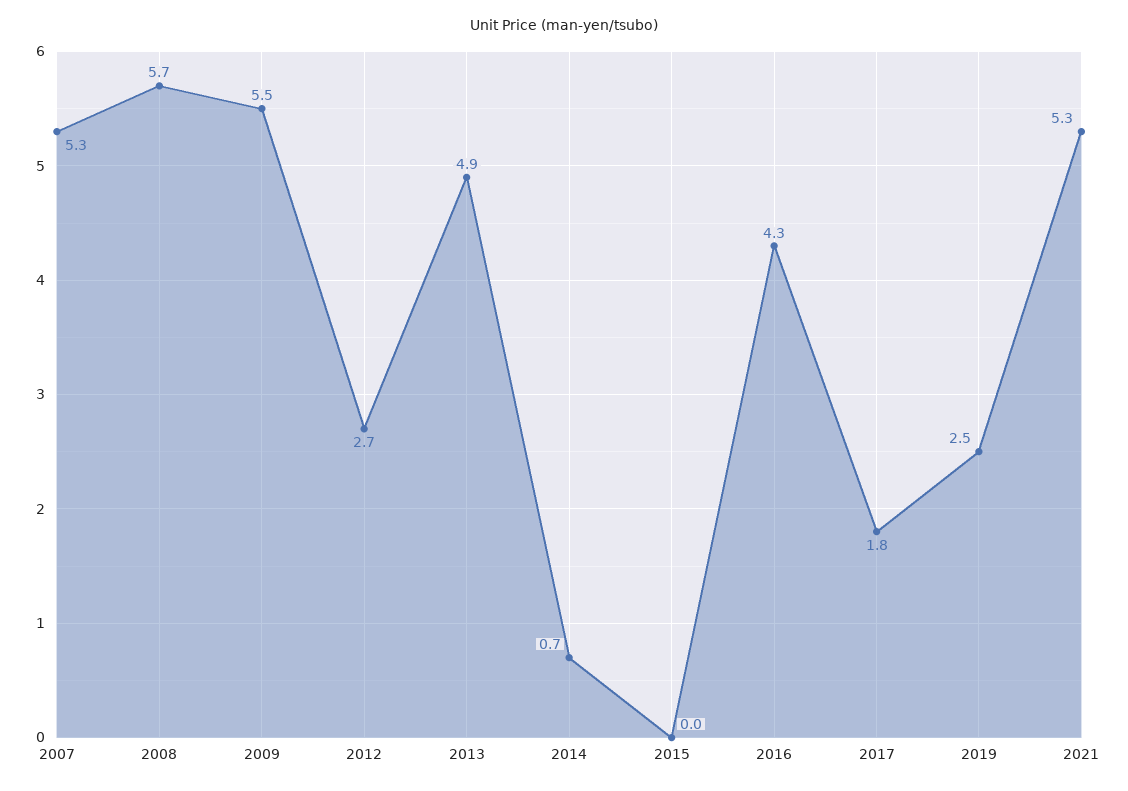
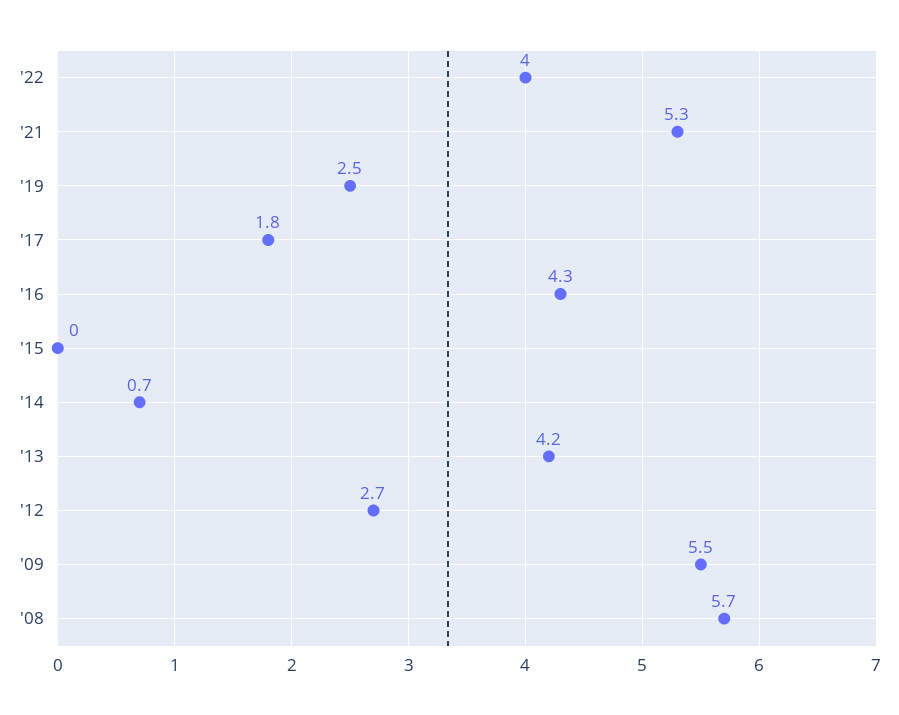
2007: 5.3 -> none
2013: 4.9 -> 4.2
'22: none -> 4

